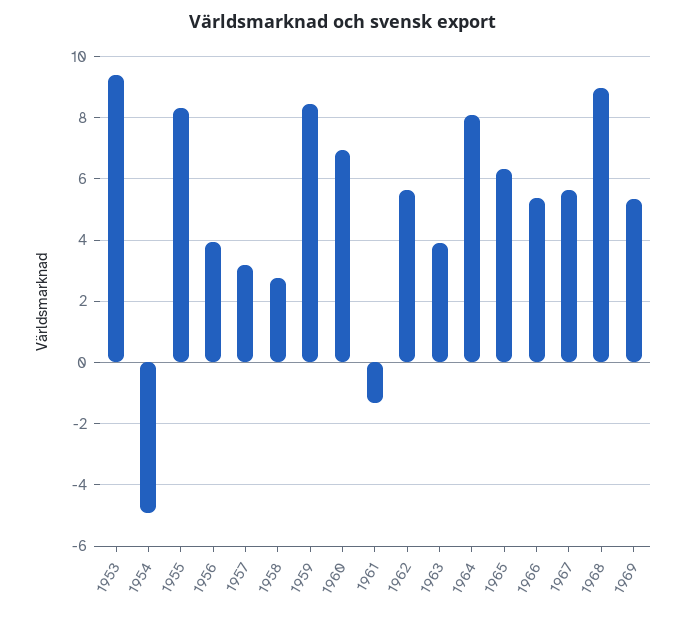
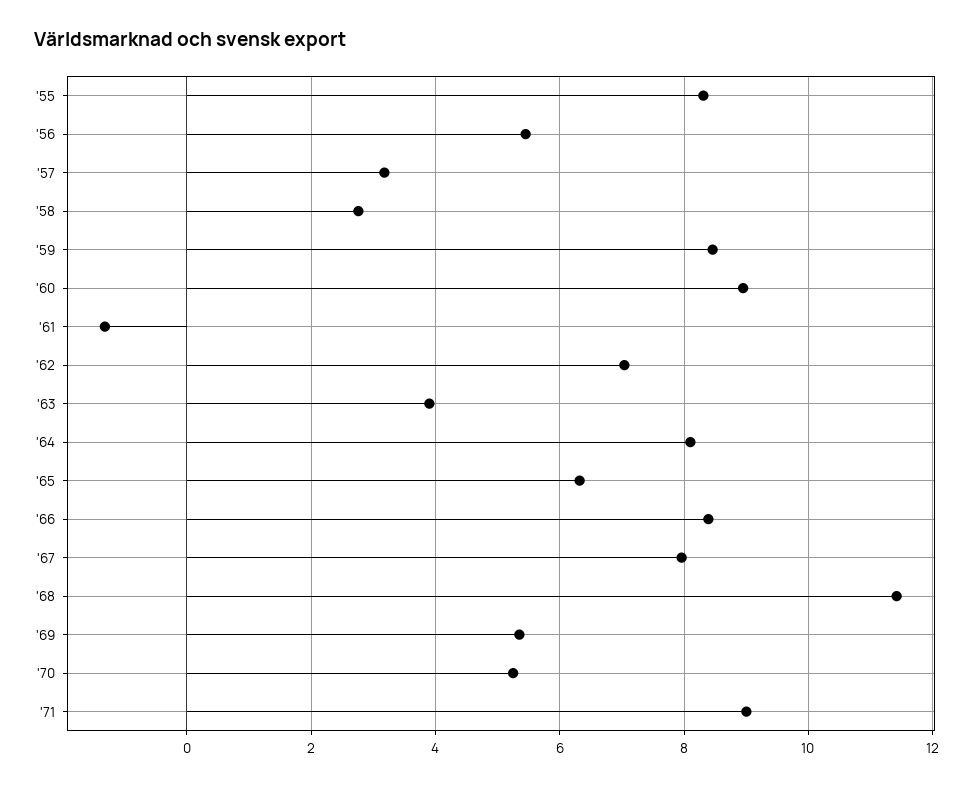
1953: 9.4 -> none
1954: -5 -> none
1956: 4 -> 5.4
1960: 7 -> 9
1962: 5.6 -> 7
1966: 5.4 -> 8.4
1967: 5.6 -> 8
1968: 9 -> 11.4
'70: none -> 5.2
'71: none -> 9

